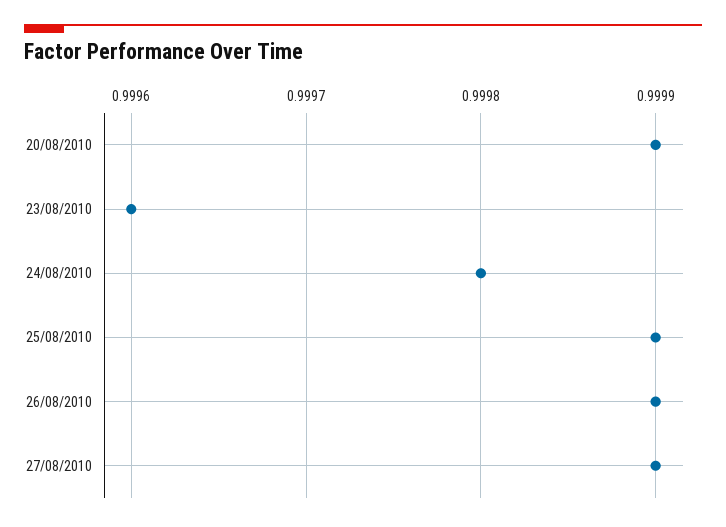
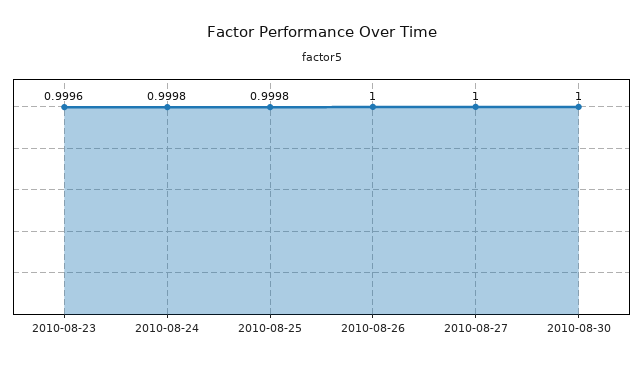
20/08/2010: 0.9999 -> none
25/08/2010: 0.9999 -> 0.9998
26/08/2010: 0.9999 -> 1
27/08/2010: 0.9999 -> 1
2010-08-30: none -> 1

